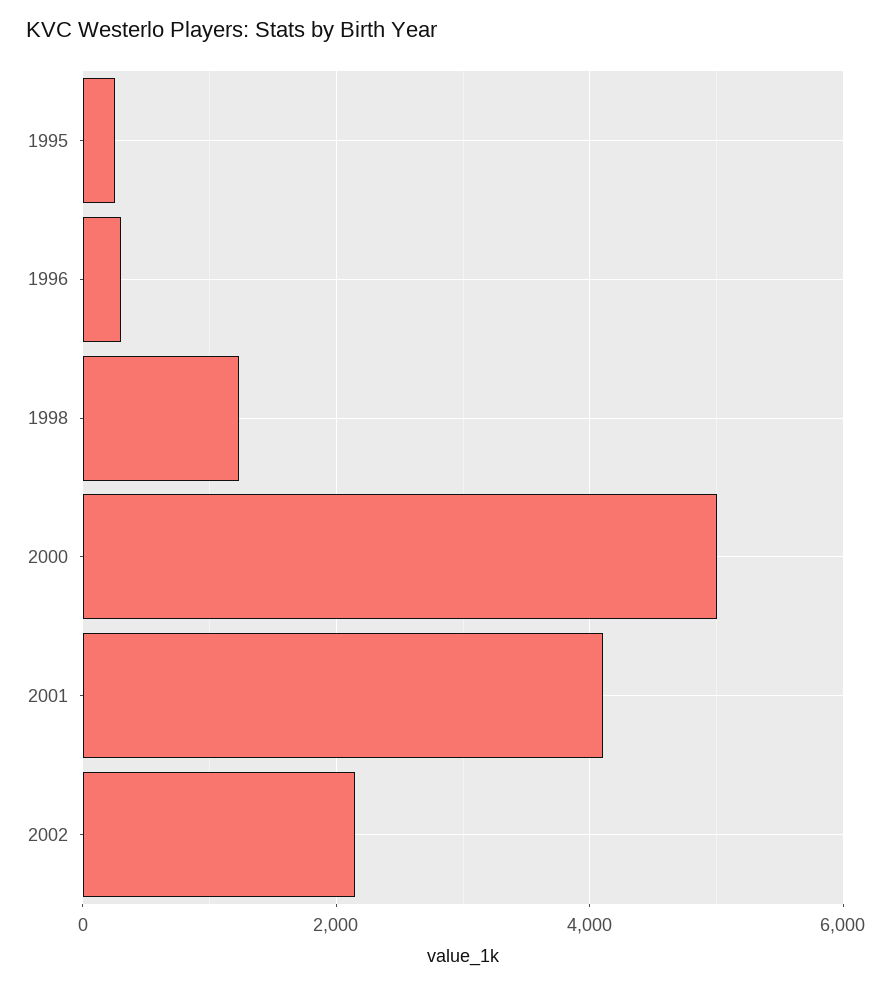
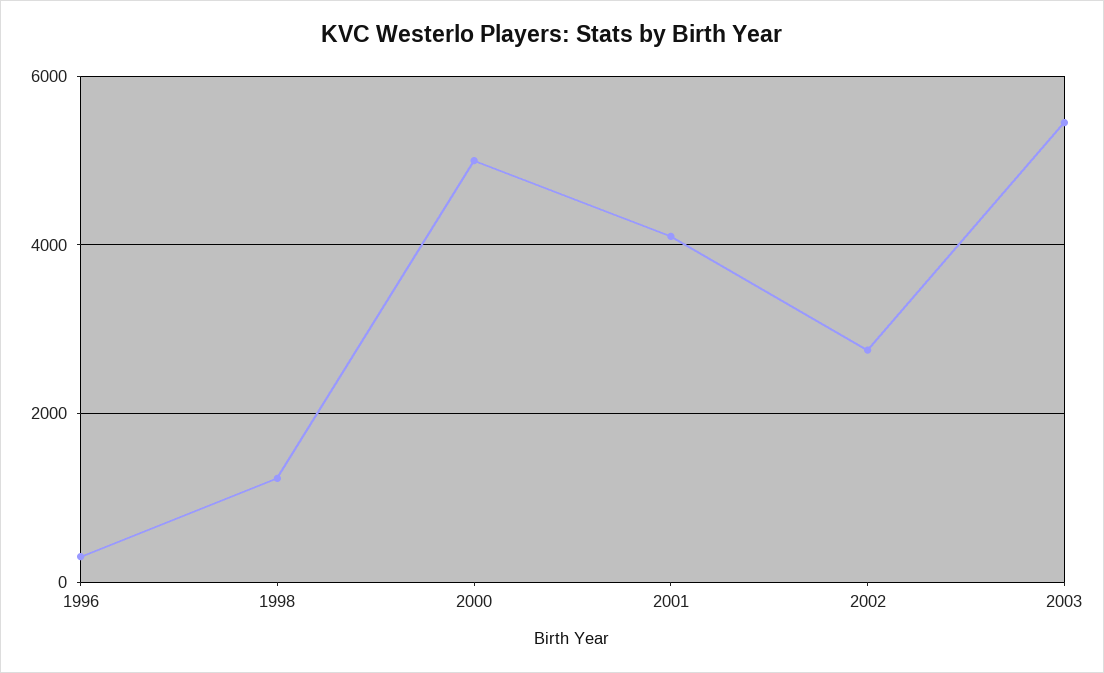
1995: 200 -> none
2002: 2200 -> 2800
2003: none -> 5400

